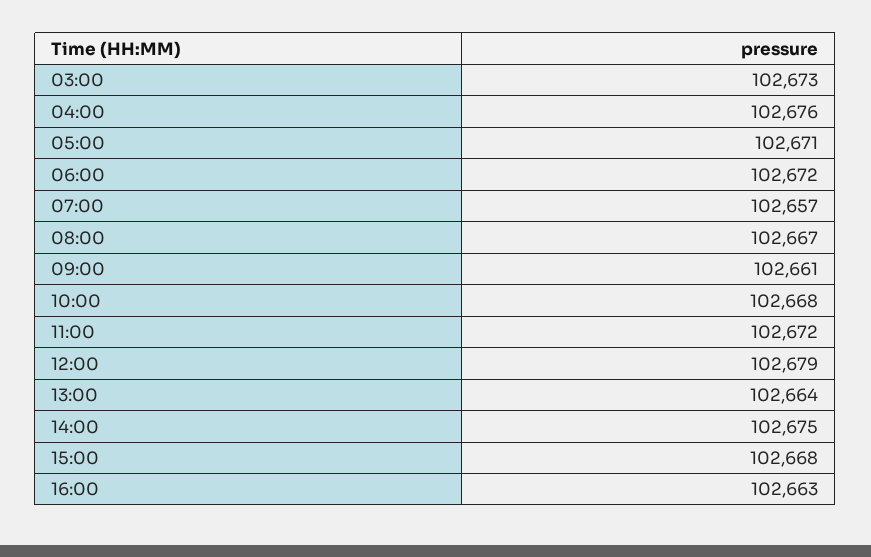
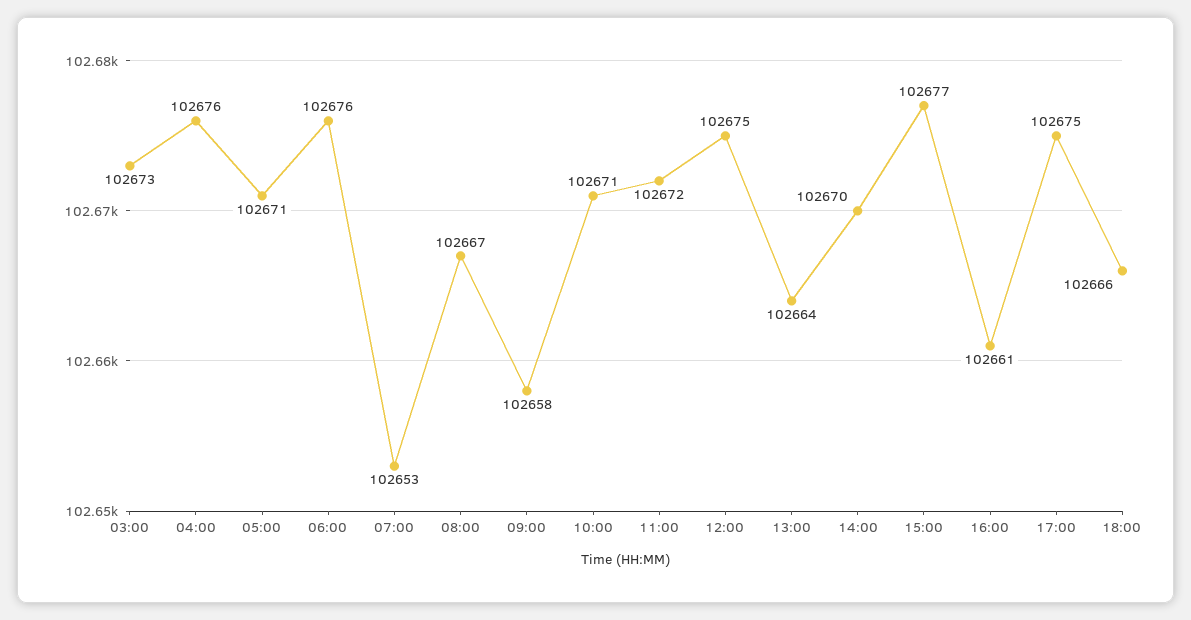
06:00: 102672 -> 102676
07:00: 102657 -> 102653
09:00: 102661 -> 102658
10:00: 102668 -> 102671
12:00: 102679 -> 102675
14:00: 102675 -> 102670
15:00: 102668 -> 102677
16:00: 102663 -> 102661
17:00: none -> 102675
18:00: none -> 102666

